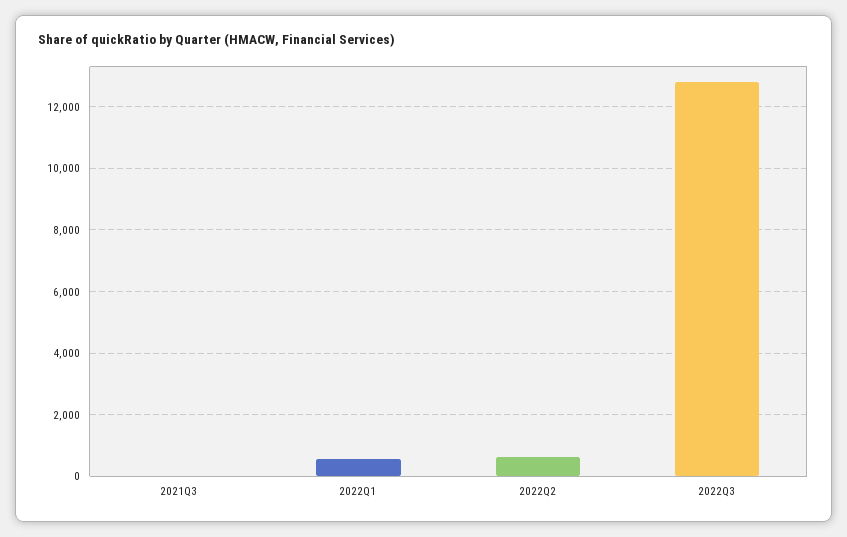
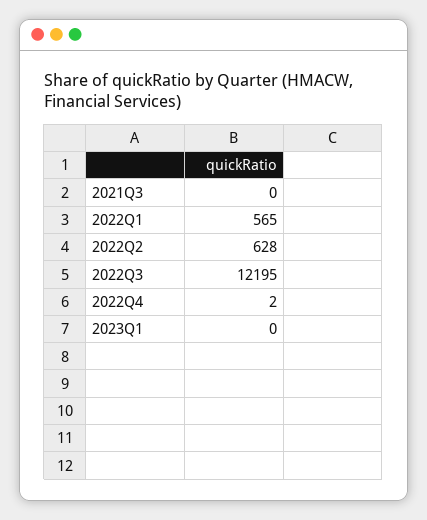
2022Q3: 12800 -> 12195
2022Q4: none -> 2
2023Q1: none -> 0

